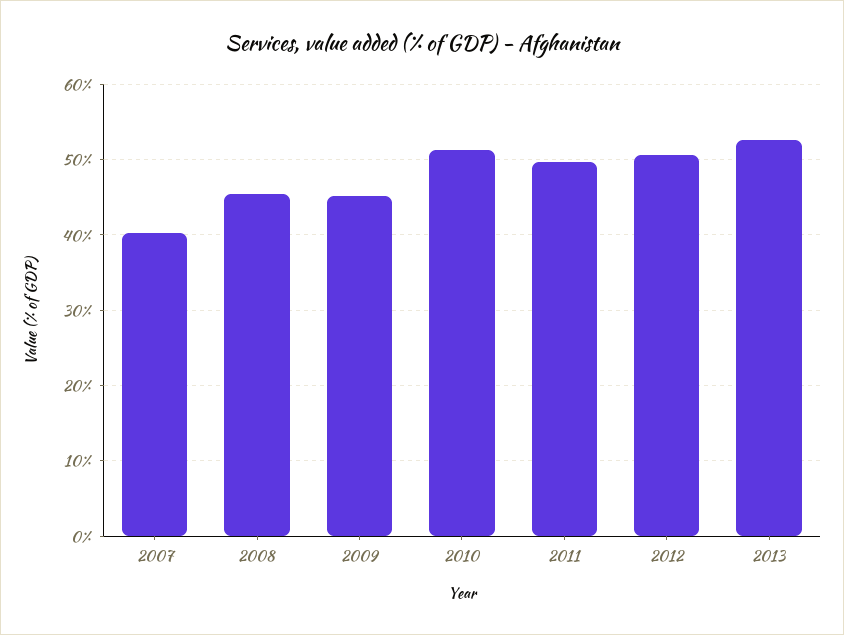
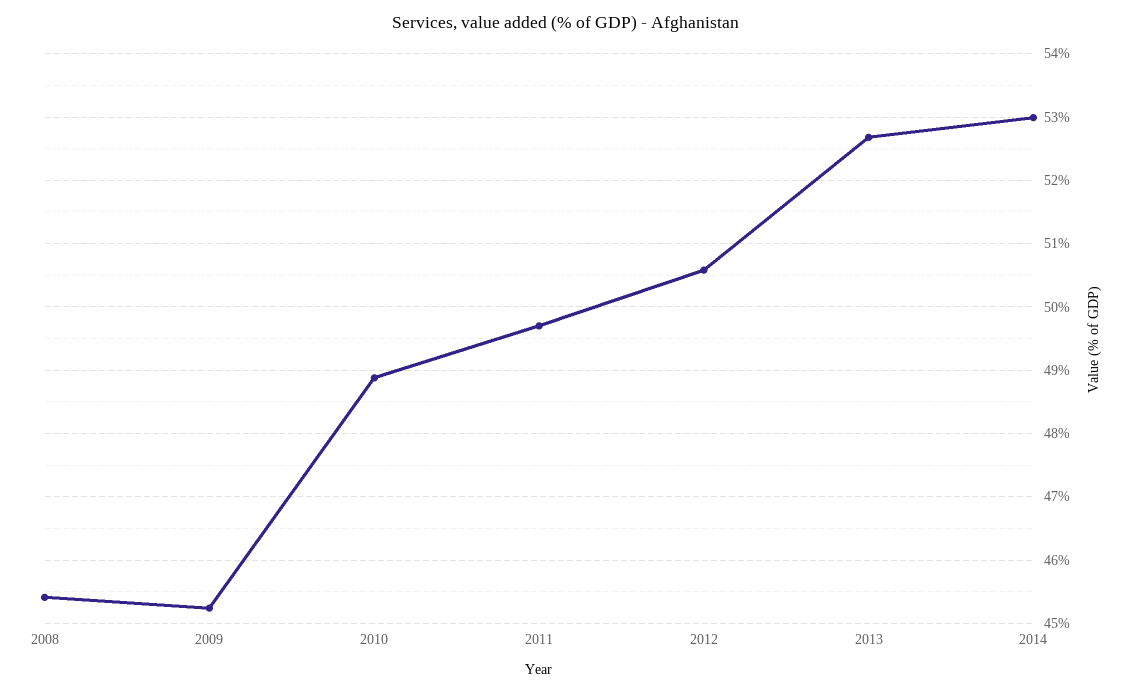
2007: 40 -> none
2010: 51 -> 48.9
2014: none -> 53

